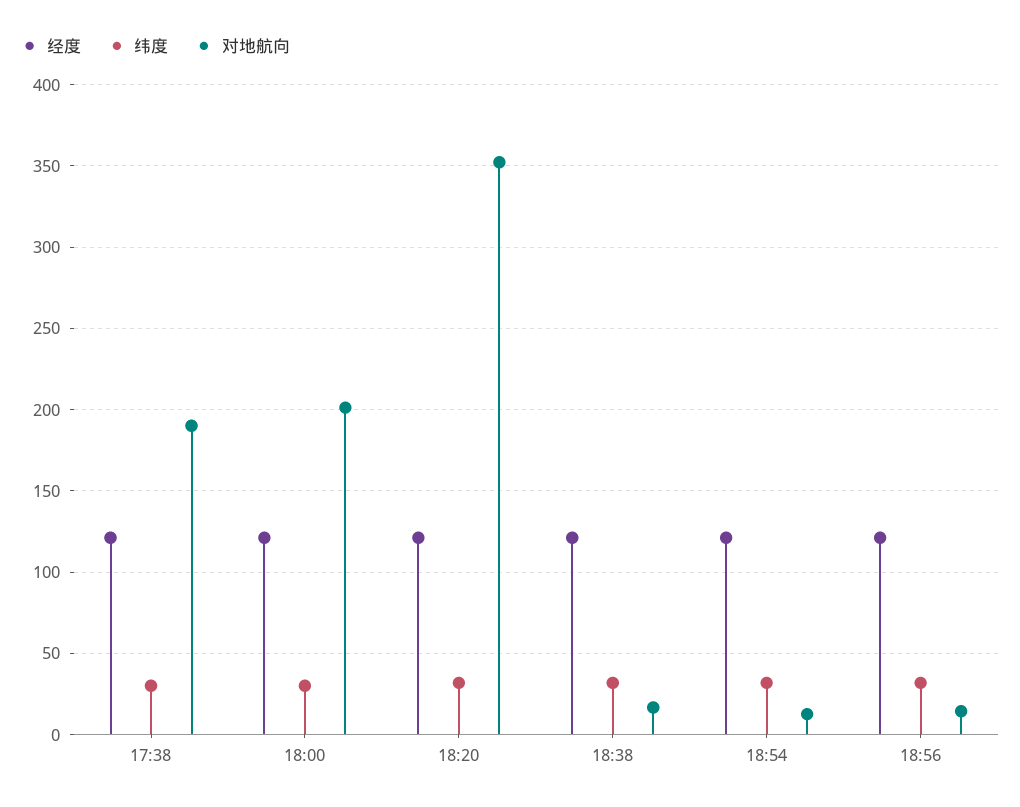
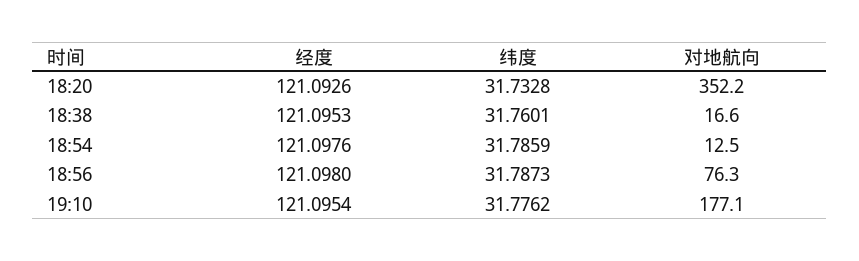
经度, 17:38: 120 -> none
纬度, 17:38: 30 -> none
对地航向, 17:38: 190 -> none
经度, 18:00: 120 -> none
纬度, 18:00: 30 -> none
对地航向, 18:00: 200 -> none
对地航向, 18:56: 15 -> 76.3
经度, 19:10: none -> 121.0954
纬度, 19:10: none -> 31.7762
对地航向, 19:10: none -> 177.1

